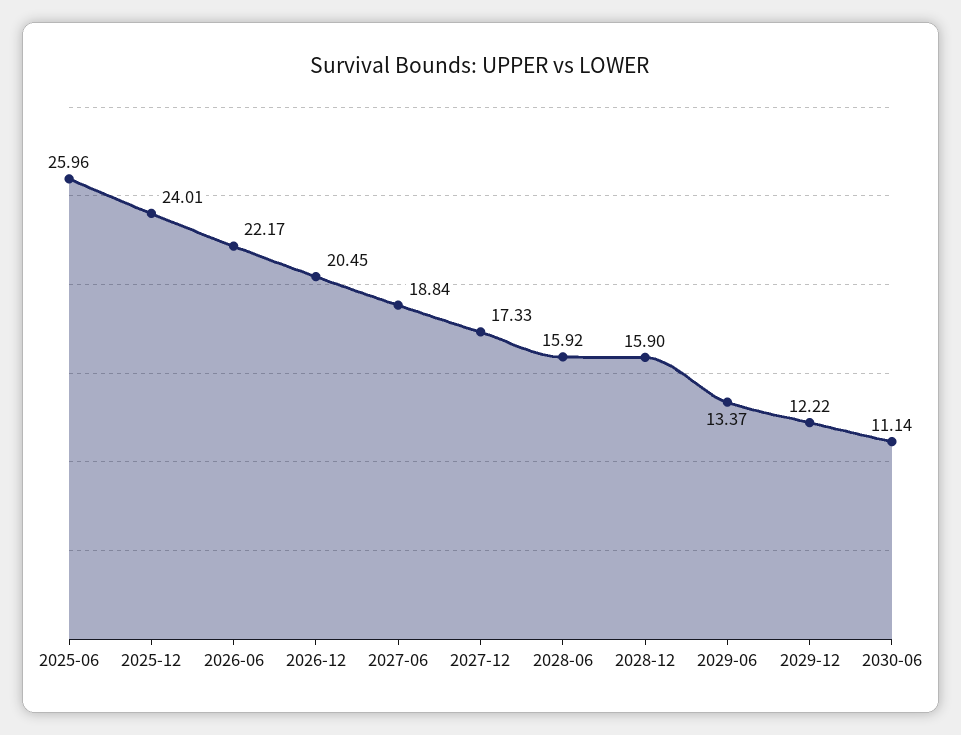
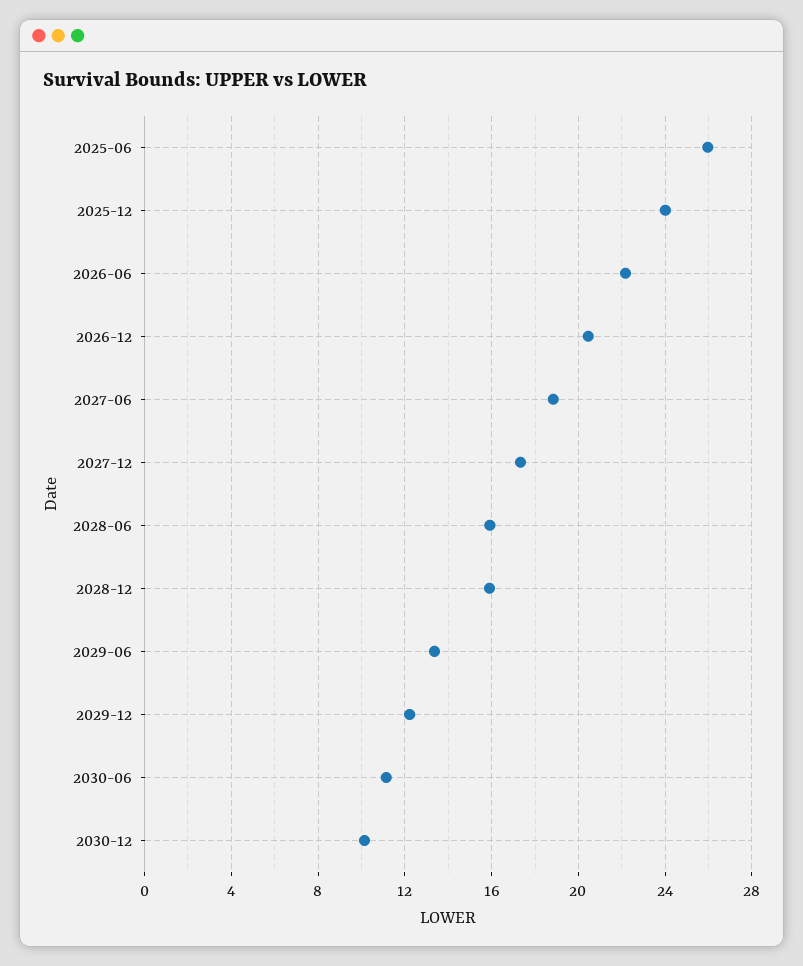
2030-12: none -> 10

